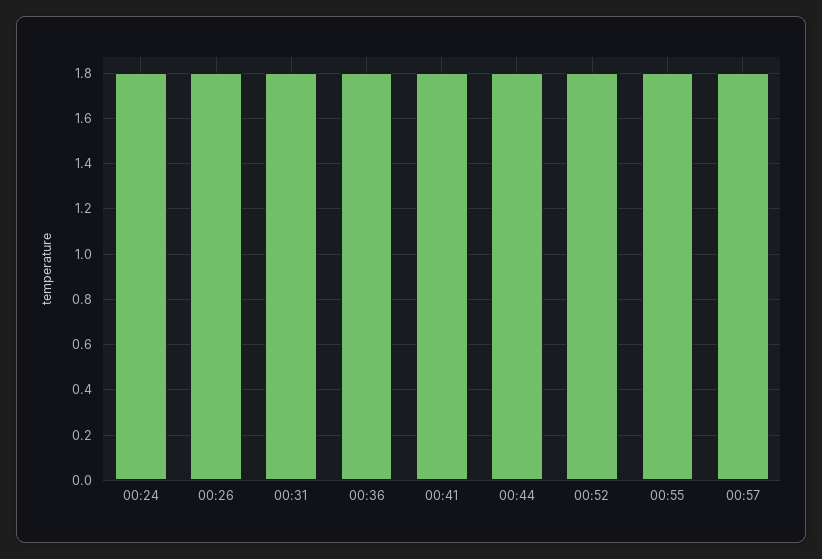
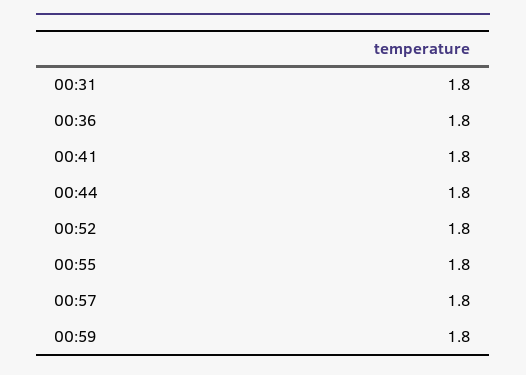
00:24: 1.8 -> none
00:26: 1.8 -> none
00:59: none -> 1.8

